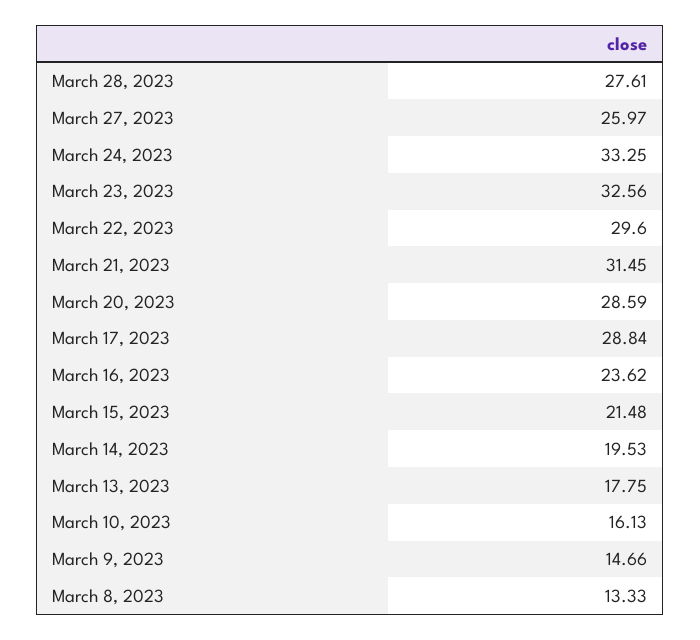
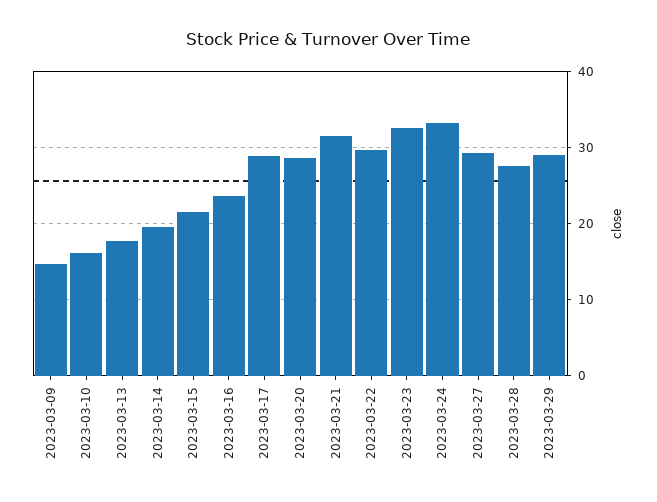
March 27, 2023: 25.97 -> 29
March 8, 2023: 13.33 -> none
2023-03-29: none -> 29

